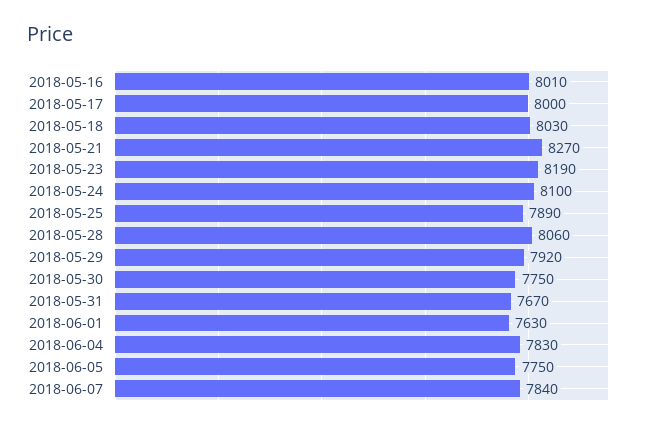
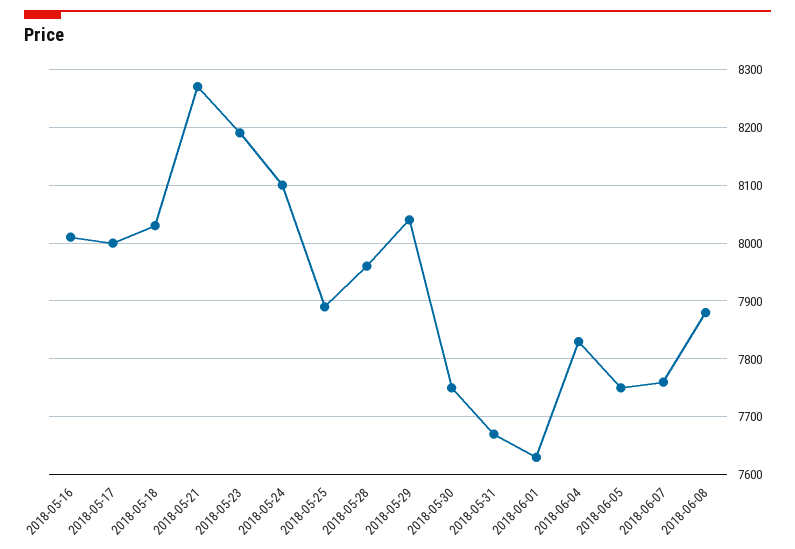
2018-05-28: 8060 -> 7960
2018-05-29: 7920 -> 8040
2018-06-07: 7840 -> 7760
2018-06-08: none -> 7880

